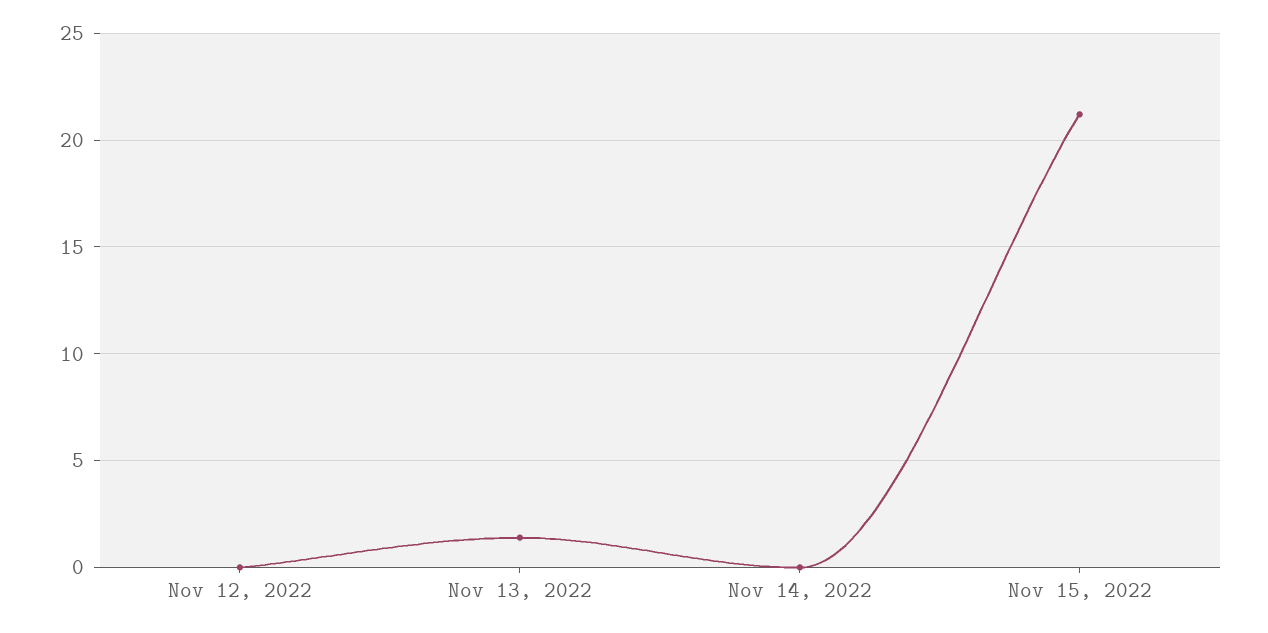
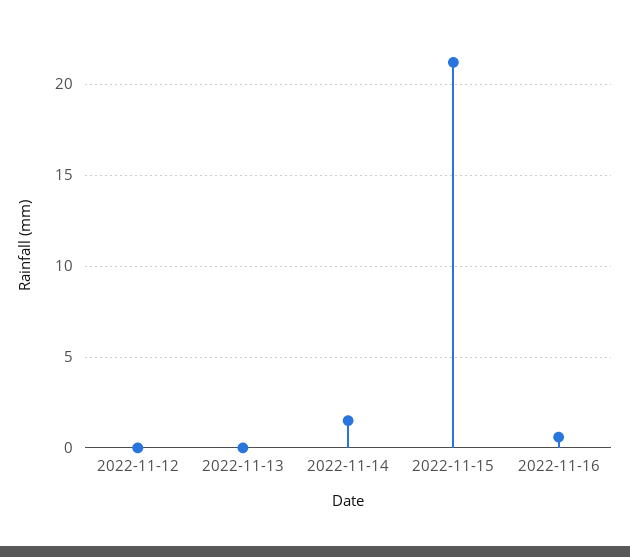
Nov 13, 2022: 1.5 -> 0
Nov 14, 2022: 0 -> 1.5
2022-11-16: none -> 0.5

